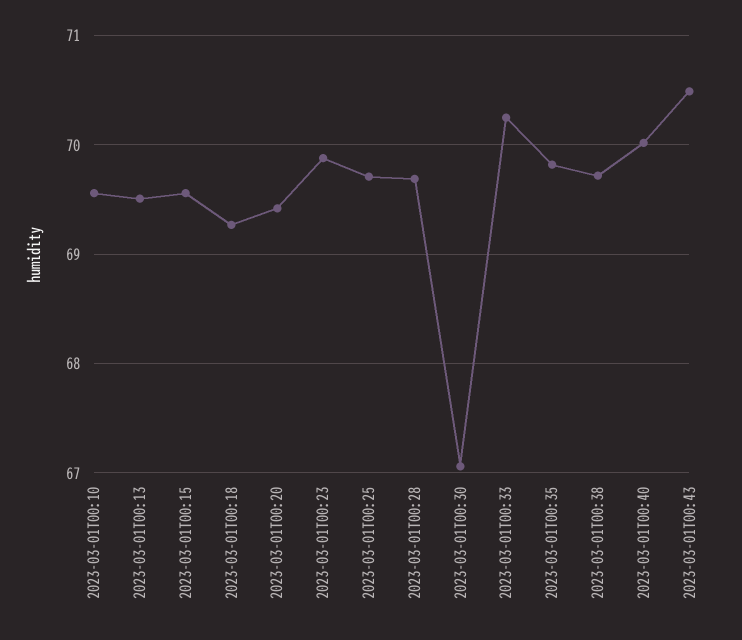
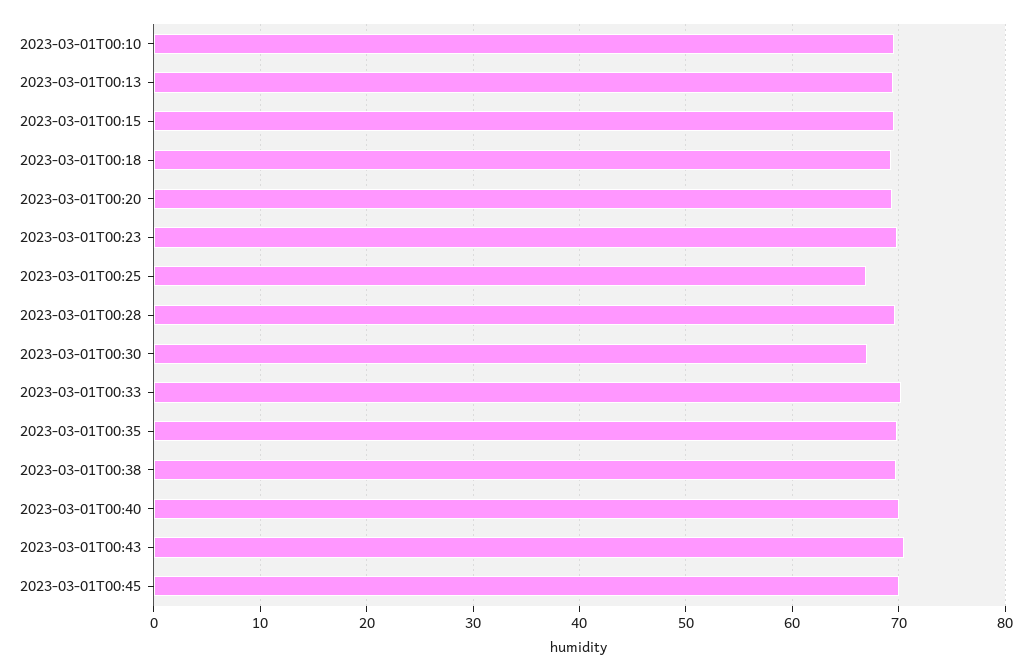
2023-03-01T00:25: 69.7 -> 67
2023-03-01T00:45: none -> 70

